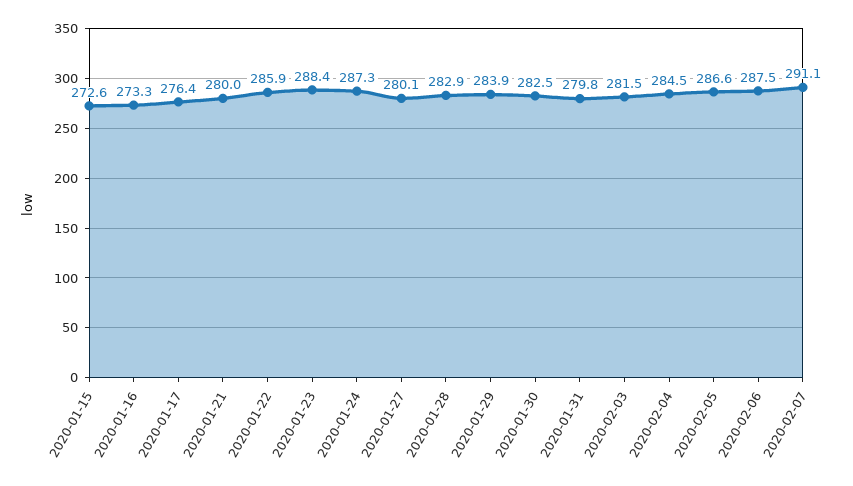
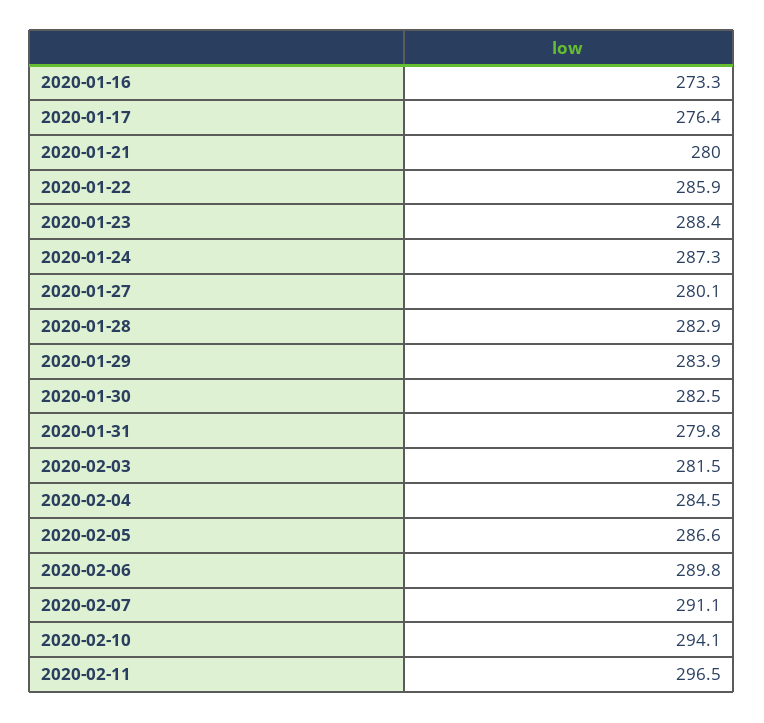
2020-01-15: 272.6 -> none
2020-02-06: 287.5 -> 289.8
2020-02-10: none -> 294.1
2020-02-11: none -> 296.5

